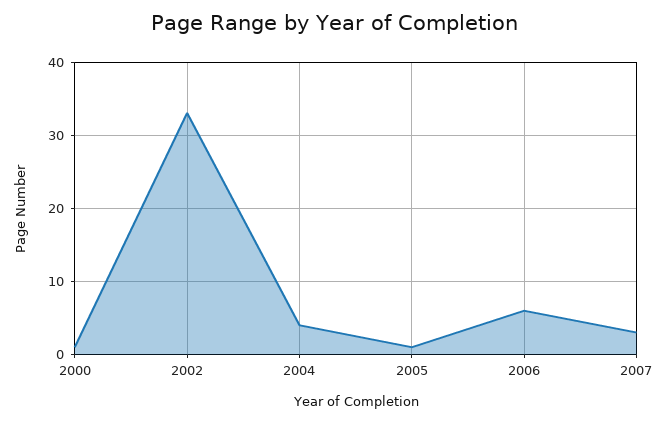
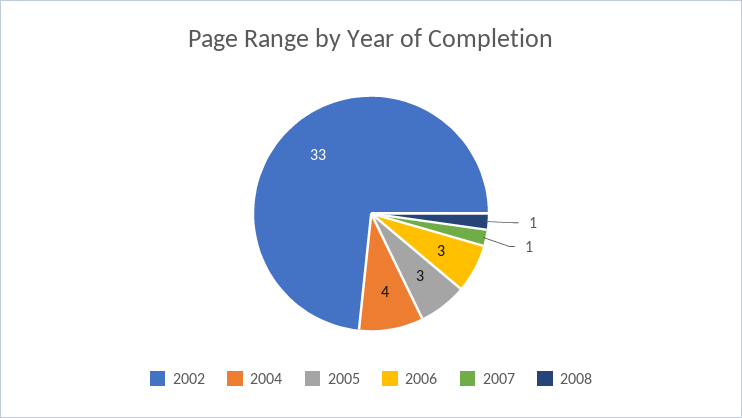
2000: 1 -> none
2005: 1 -> 3
2006: 6 -> 3
2007: 3 -> 1
2008: none -> 1

